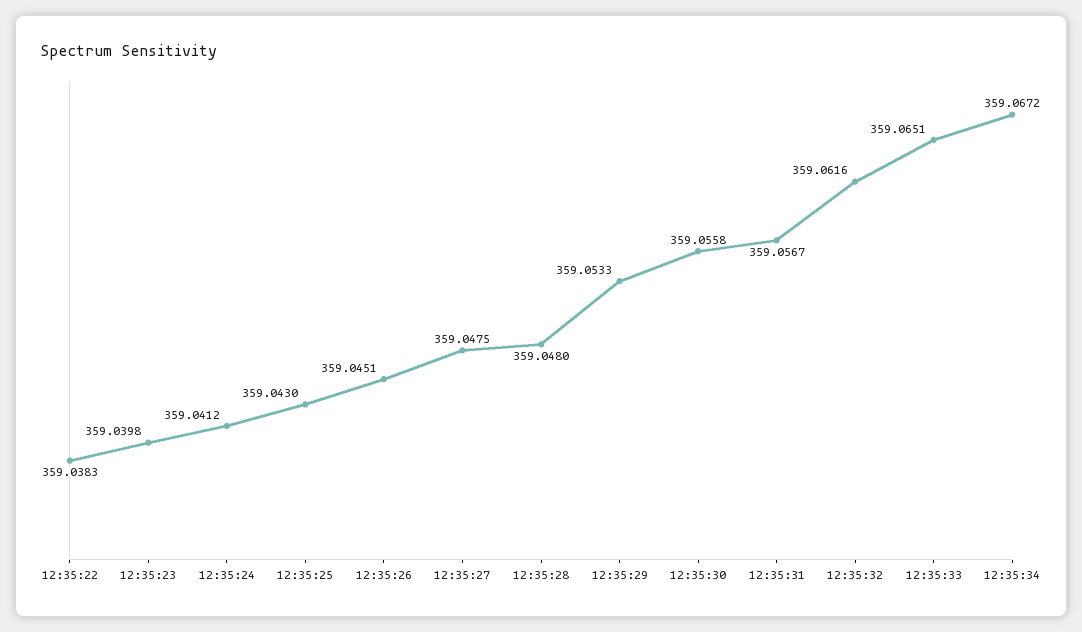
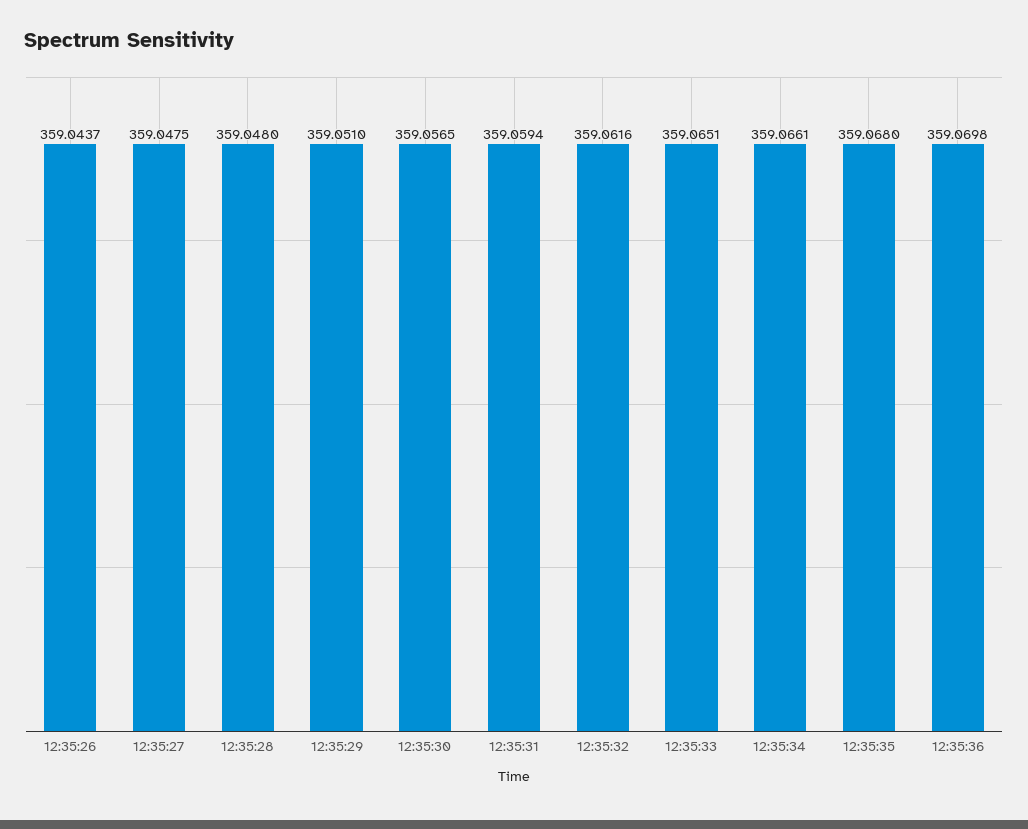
12:35:22: 359.0383 -> none
12:35:23: 359.0398 -> none
12:35:24: 359.0412 -> none
12:35:25: 359.043 -> none
12:35:26: 359.0451 -> 359.0437
12:35:29: 359.0533 -> 359.051
12:35:30: 359.0558 -> 359.0565
12:35:31: 359.0567 -> 359.0594
12:35:34: 359.0672 -> 359.0661
12:35:35: none -> 359.068
12:35:36: none -> 359.0698

